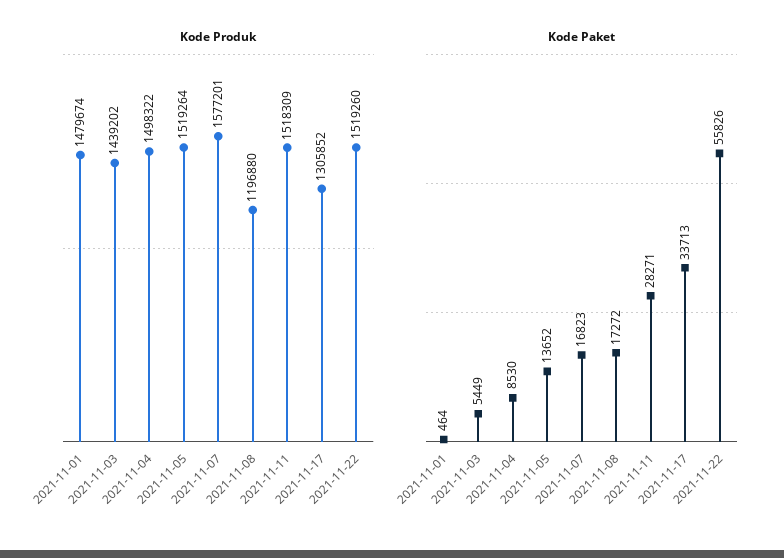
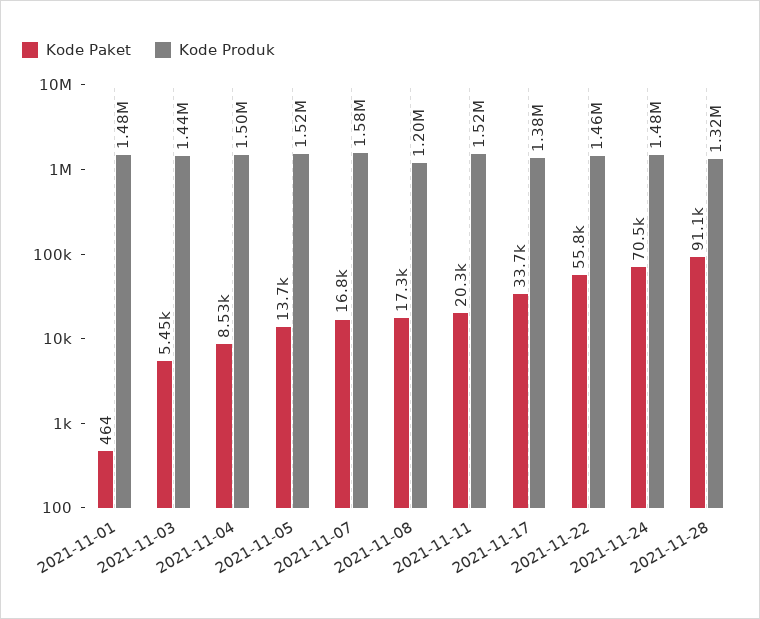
Kode Produk, 2021-11-17: 1305852 -> 1380000
Kode Produk, 2021-11-22: 1519260 -> 1460000
Kode Paket, 2021-11-11: 28271 -> 20300
Kode Paket, 2021-11-24: none -> 70500
Kode Produk, 2021-11-24: none -> 1480000
Kode Paket, 2021-11-28: none -> 91100
Kode Produk, 2021-11-28: none -> 1320000

